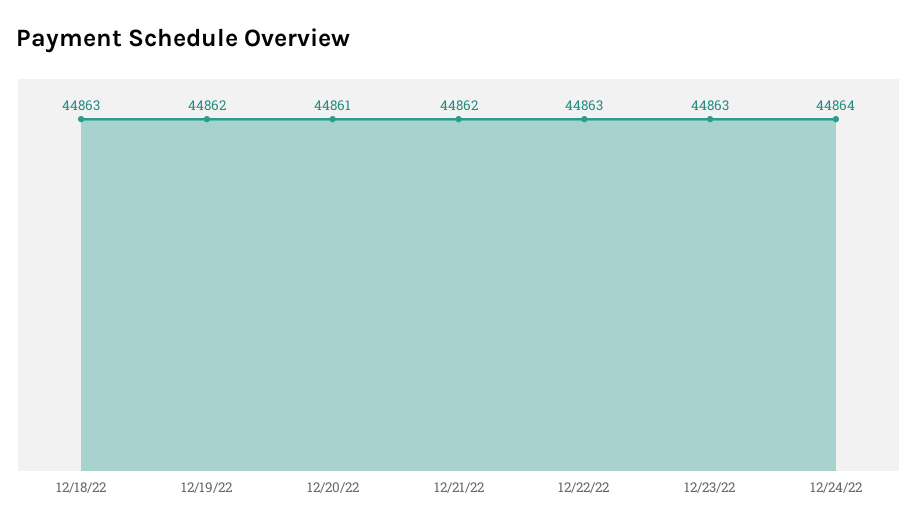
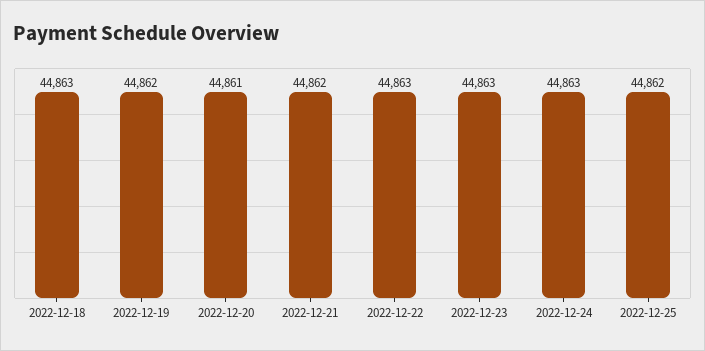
12/24/22: 44864 -> 44863
2022-12-25: none -> 44862

